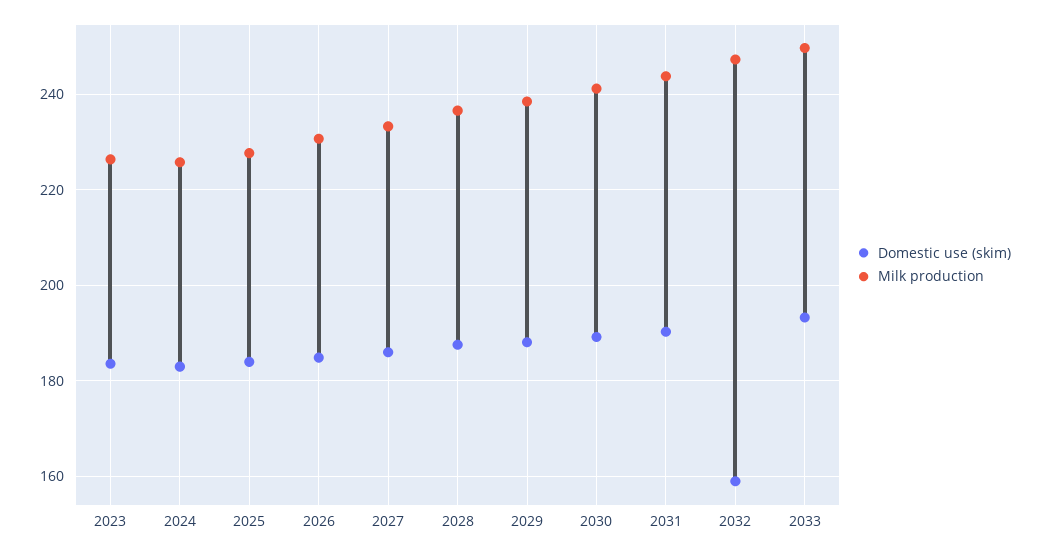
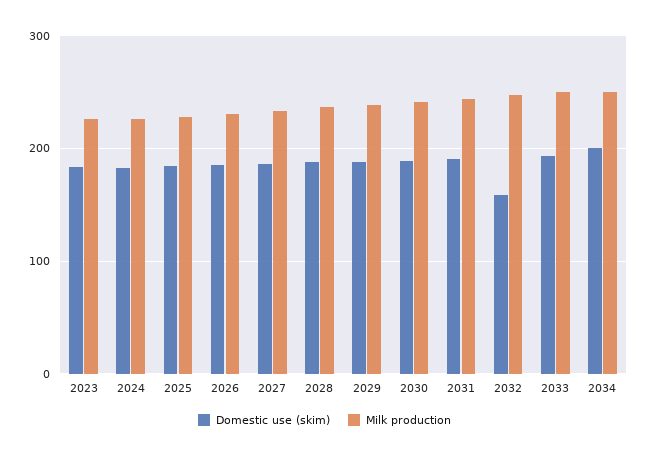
Domestic use (skim), 2034: none -> 200
Milk production, 2034: none -> 250

